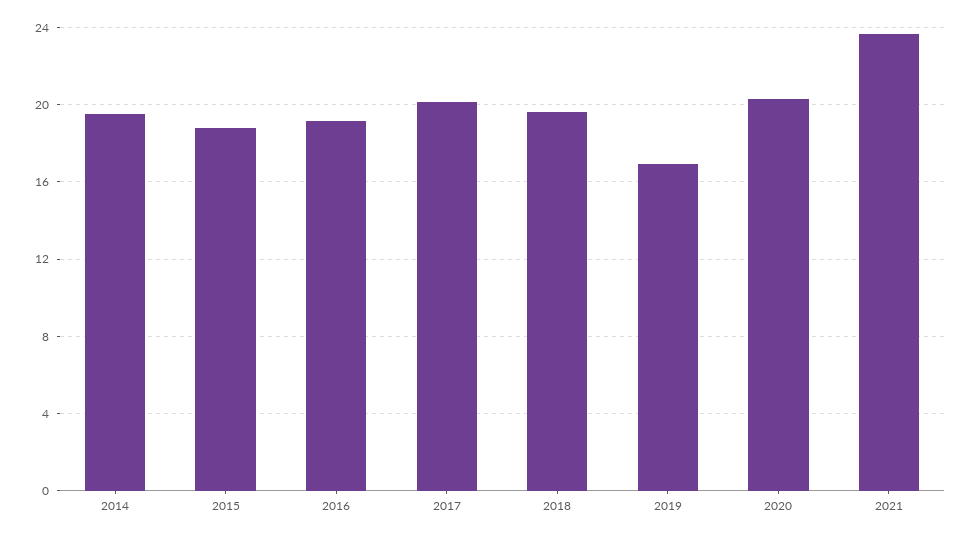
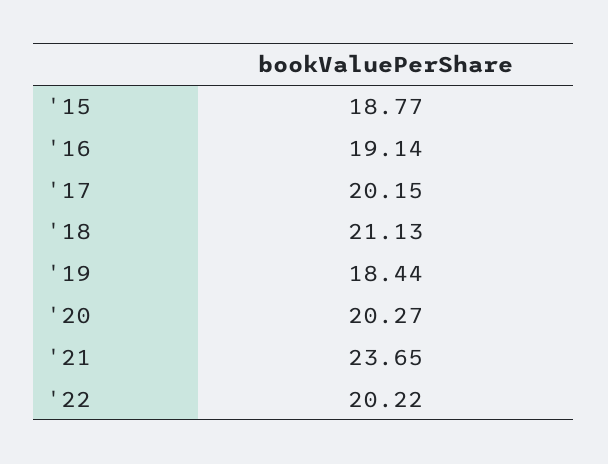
2014: 19.5 -> none
2018: 19.5 -> 21.13
2019: 17 -> 18.44
'22: none -> 20.22

